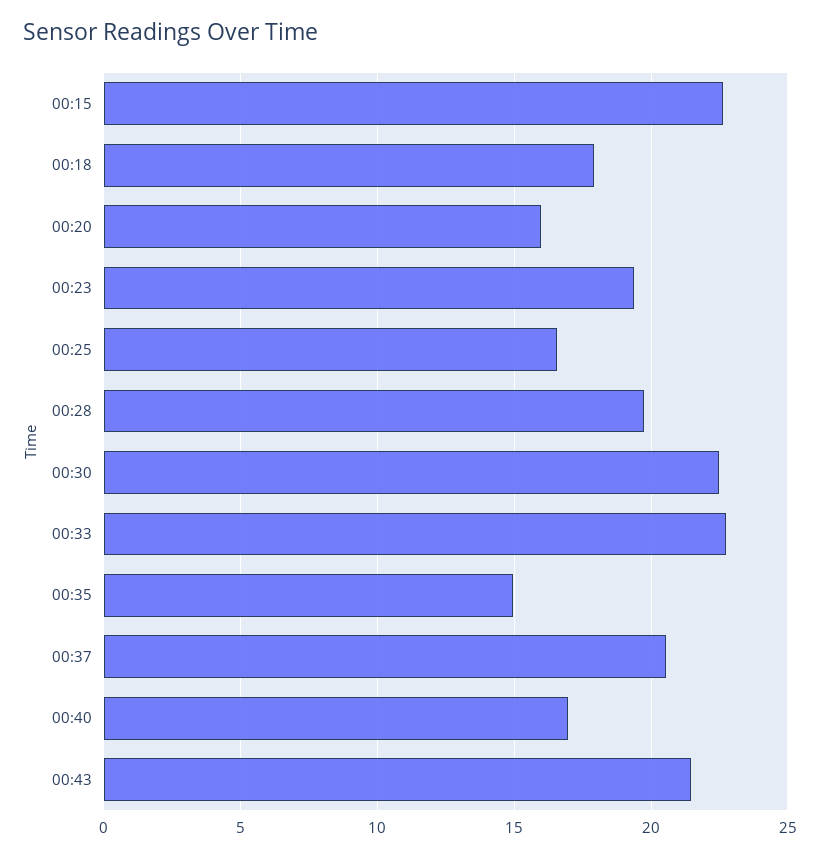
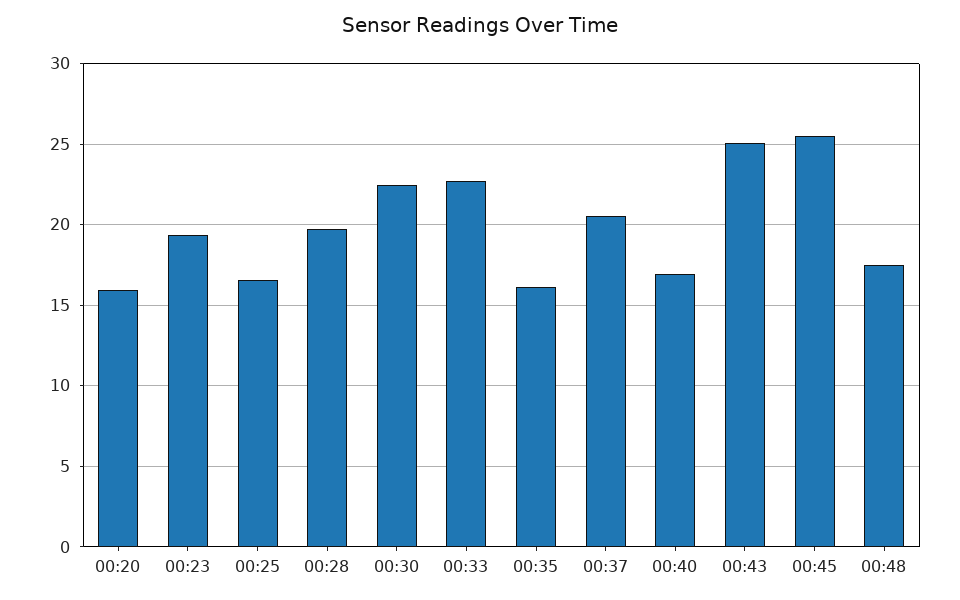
00:15: 22.5 -> none
00:18: 18 -> none
00:35: 15 -> 16
00:43: 21.5 -> 25
00:45: none -> 25.5
00:48: none -> 17.5

